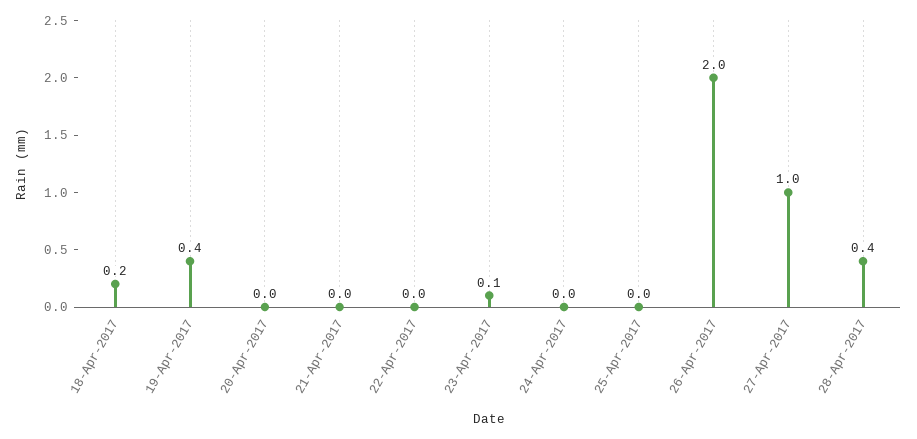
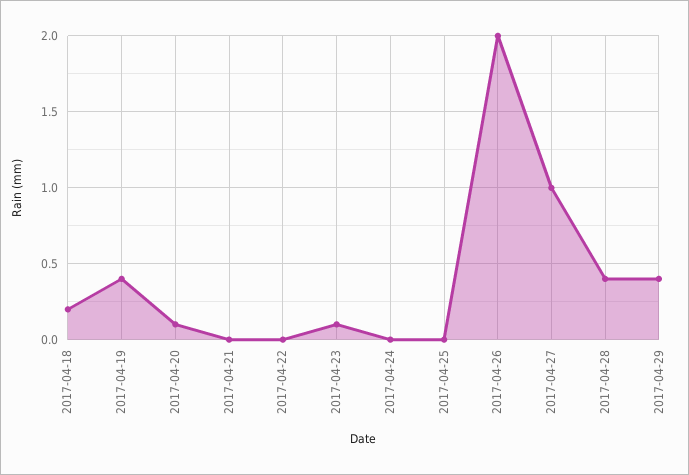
20-Apr-2017: 0 -> 0.1
2017-04-29: none -> 0.4

